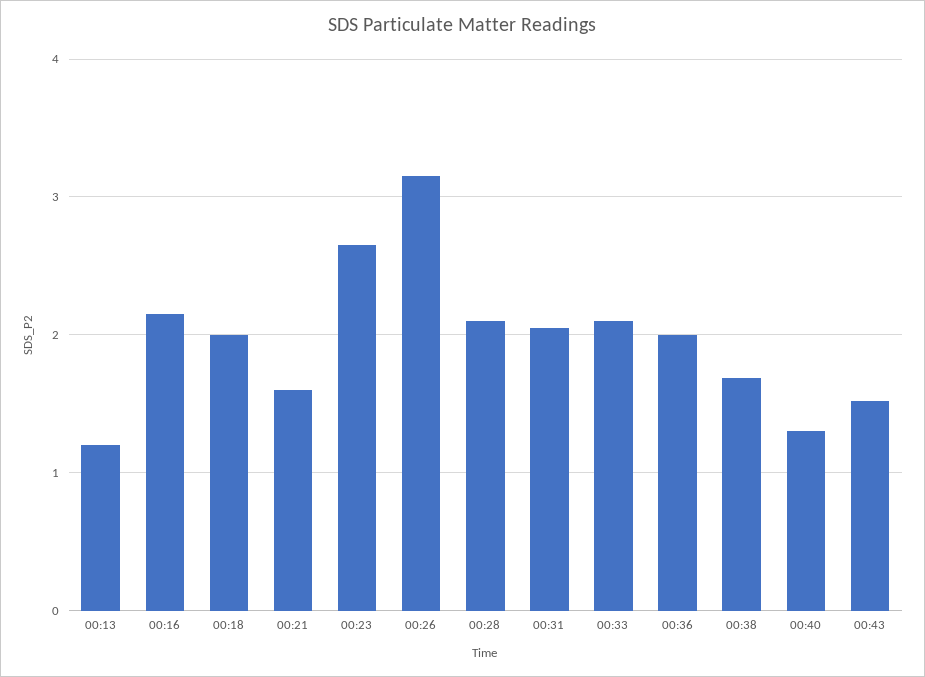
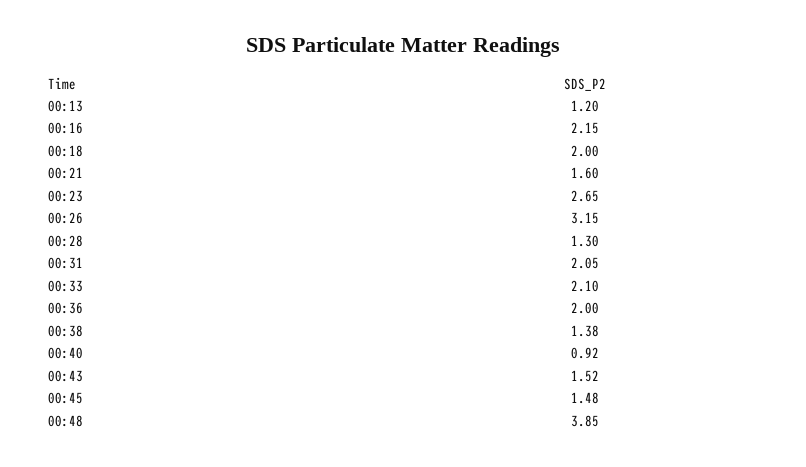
00:28: 2.1 -> 1.3
00:38: 1.7 -> 1.38
00:40: 1.3 -> 0.92
00:45: none -> 1.48
00:48: none -> 3.85

